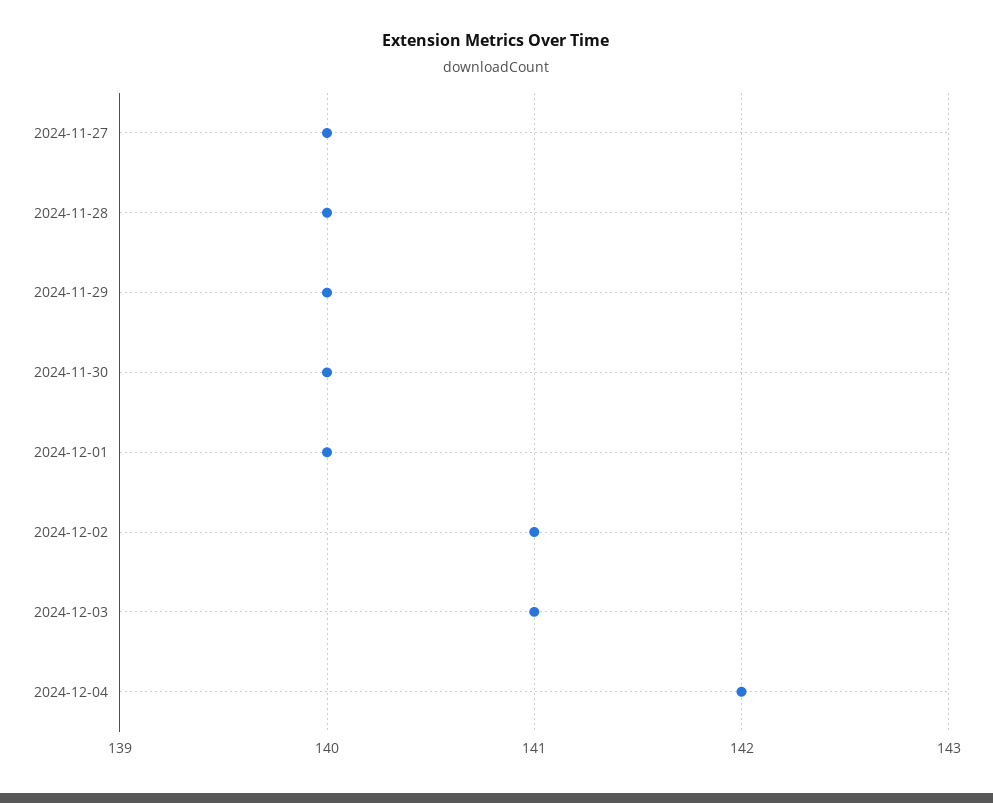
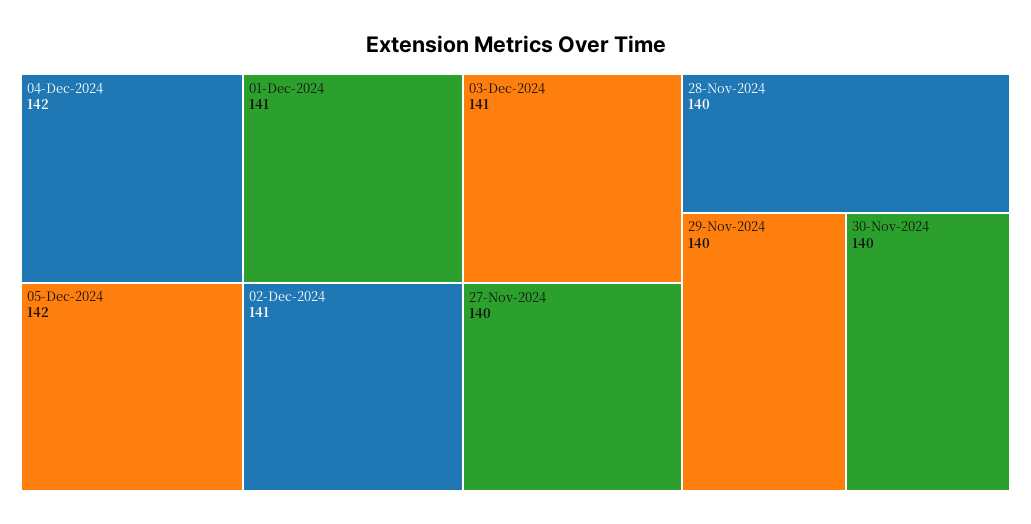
2024-12-01: 140 -> 141
05-Dec-2024: none -> 142

